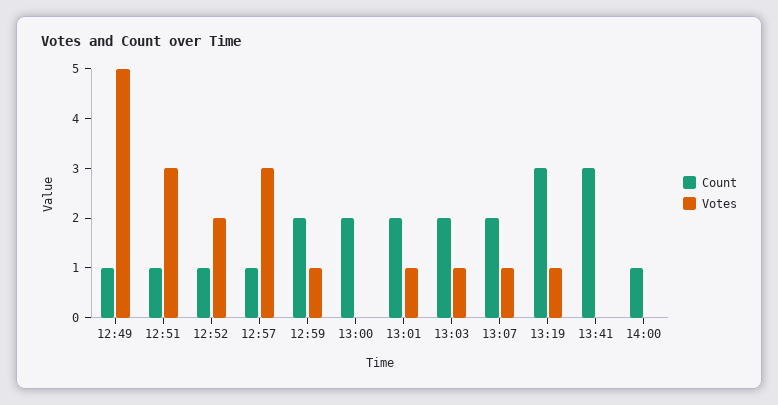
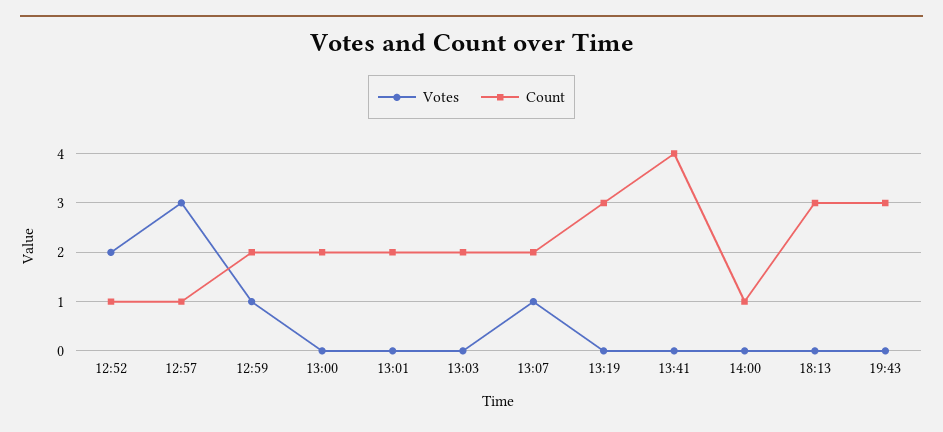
Count, 12:49: 1 -> none
Votes, 12:49: 5 -> none
Count, 12:51: 1 -> none
Votes, 12:51: 3 -> none
Votes, 13:01: 1 -> 0
Votes, 13:03: 1 -> 0
Votes, 13:19: 1 -> 0
Count, 13:41: 3 -> 4
Votes, 18:13: none -> 0
Count, 18:13: none -> 3
Votes, 19:43: none -> 0
Count, 19:43: none -> 3

